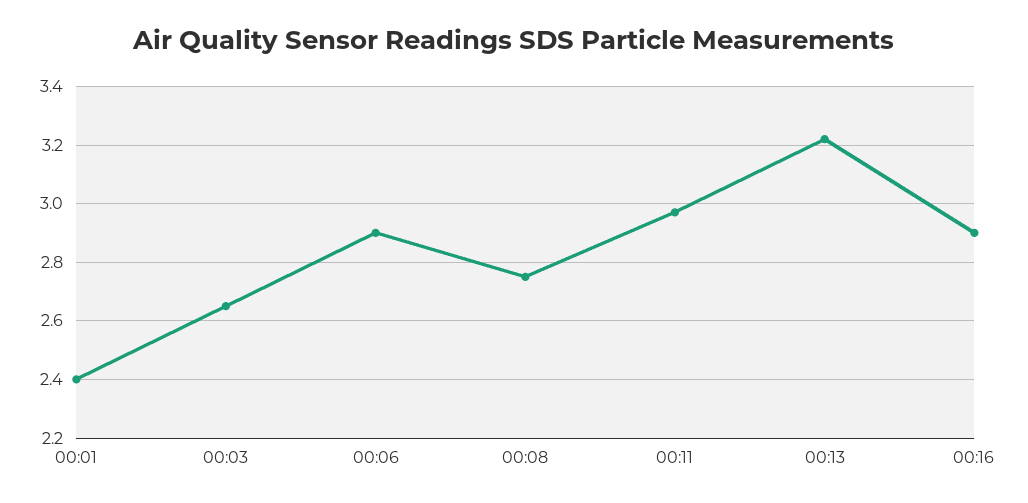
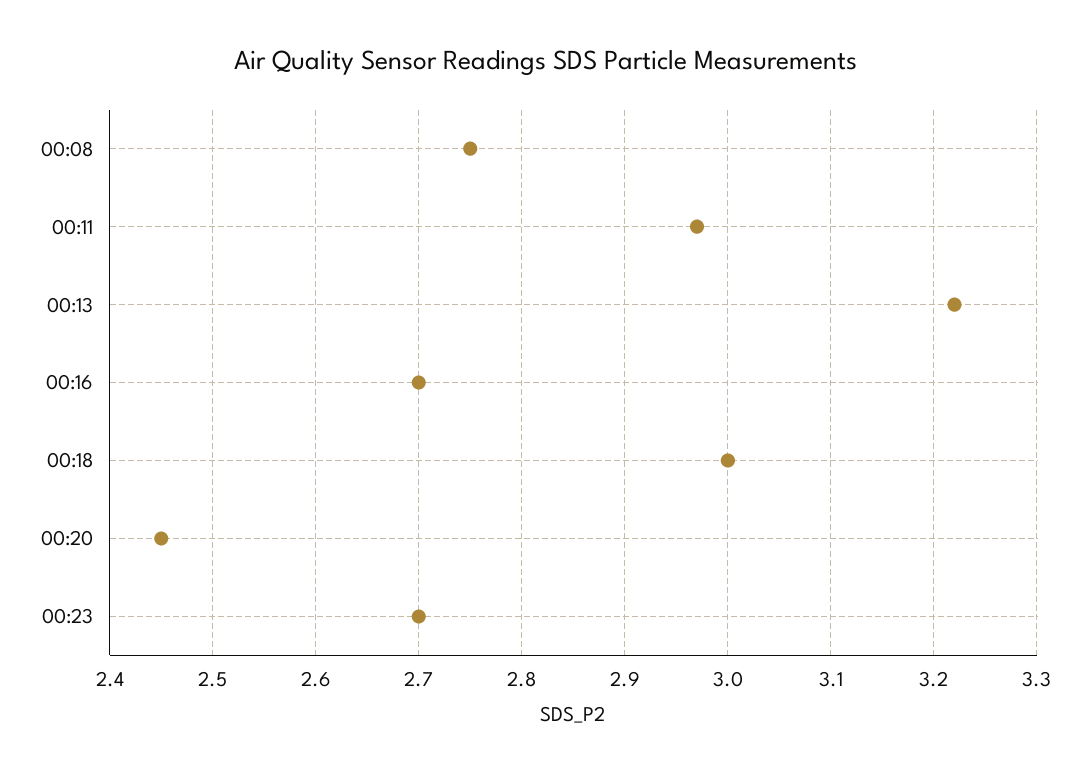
00:01: 2.4 -> none
00:03: 2.65 -> none
00:06: 2.9 -> none
00:16: 2.9 -> 2.7
00:18: none -> 3
00:20: none -> 2.45
00:23: none -> 2.7

